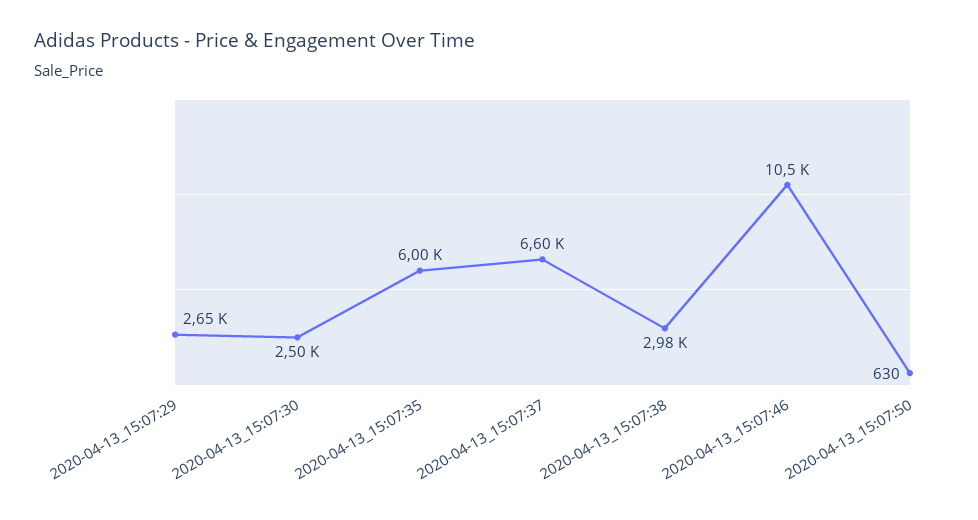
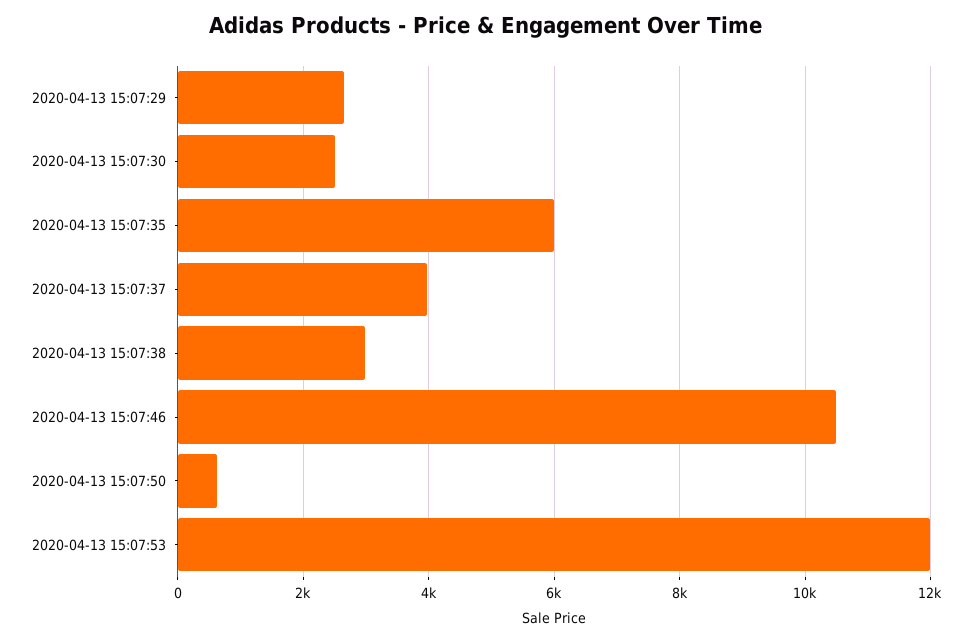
2020-04-13_15:07:37: 6600 -> 4000
2020-04-13 15:07:53: none -> 12000

